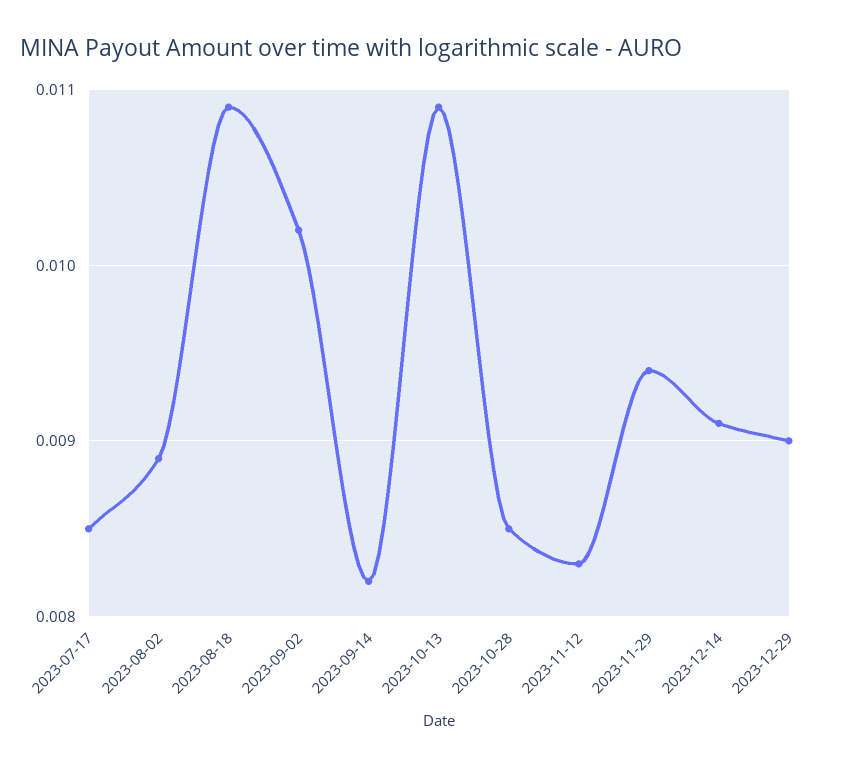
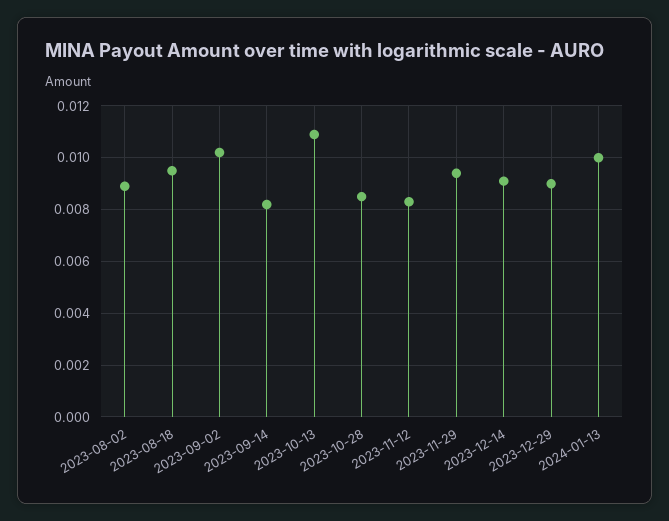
2023-07-17: 0.0085 -> none
2023-08-18: 0.0109 -> 0.0095
2024-01-13: none -> 0.01

